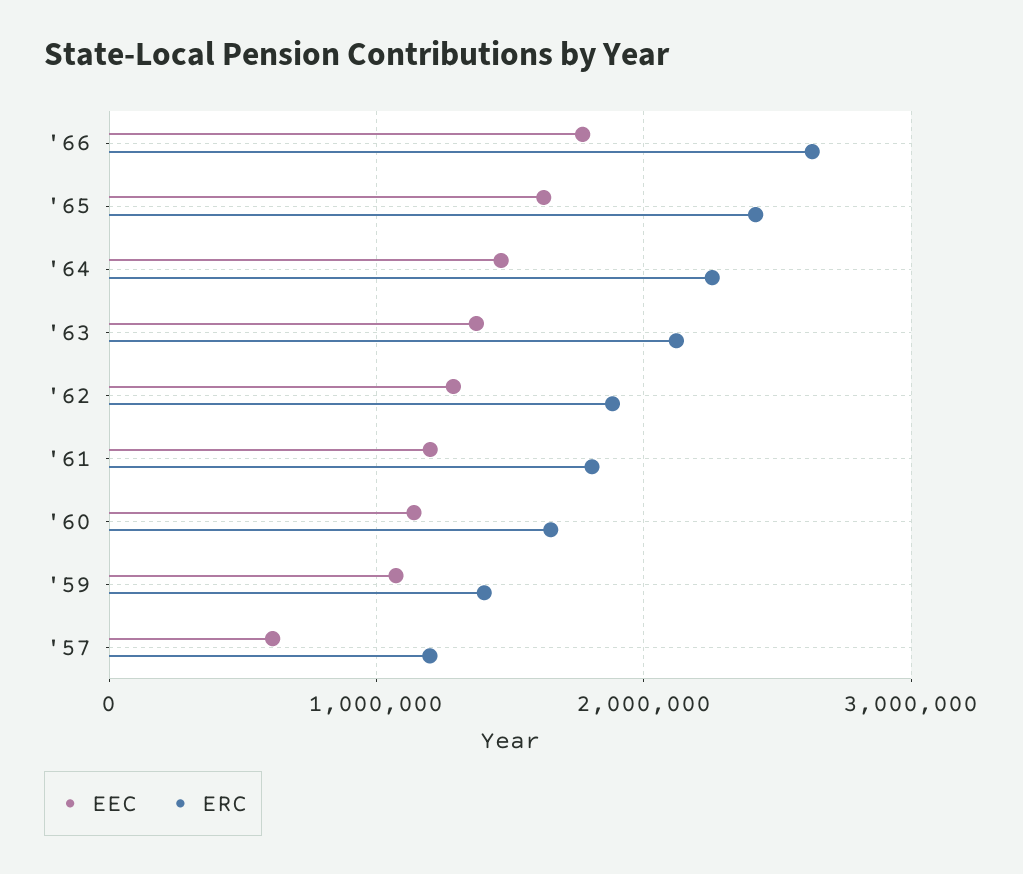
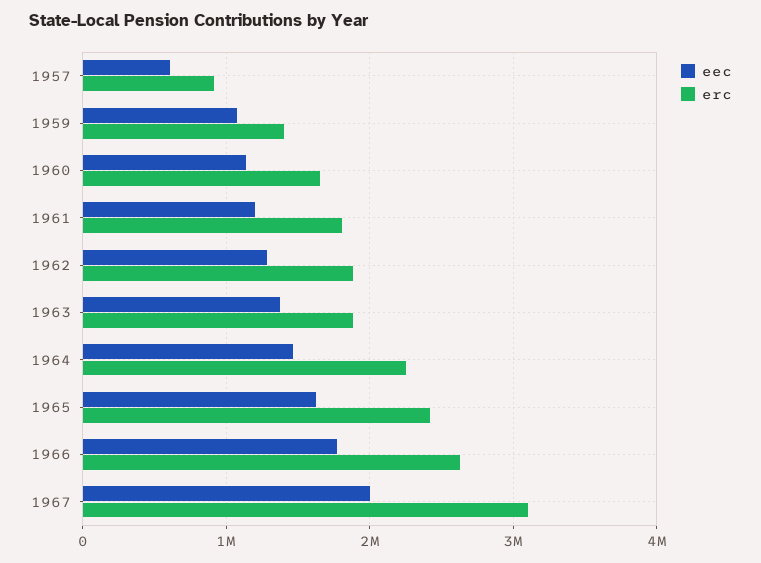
ERC, '63: 2100000 -> 1900000
ERC, '57: 1200000 -> 900000
EEC, 1967: none -> 2000000
ERC, 1967: none -> 3100000

